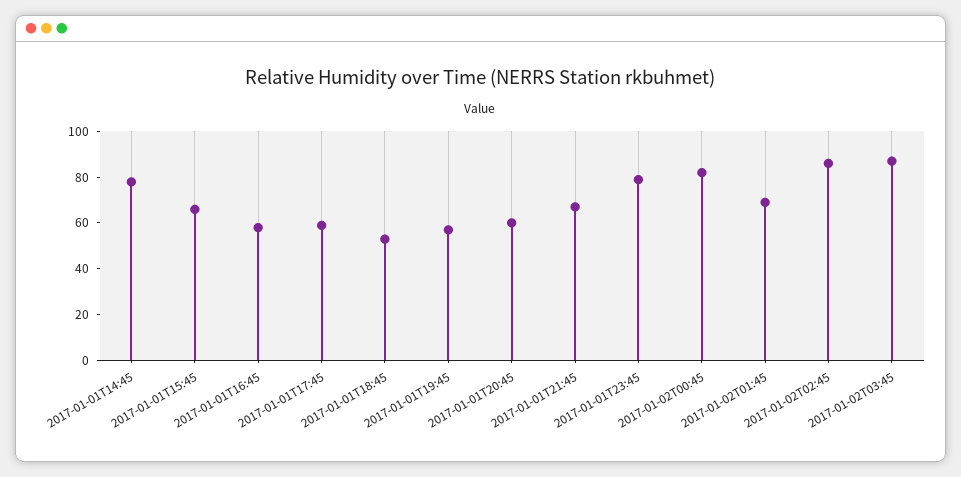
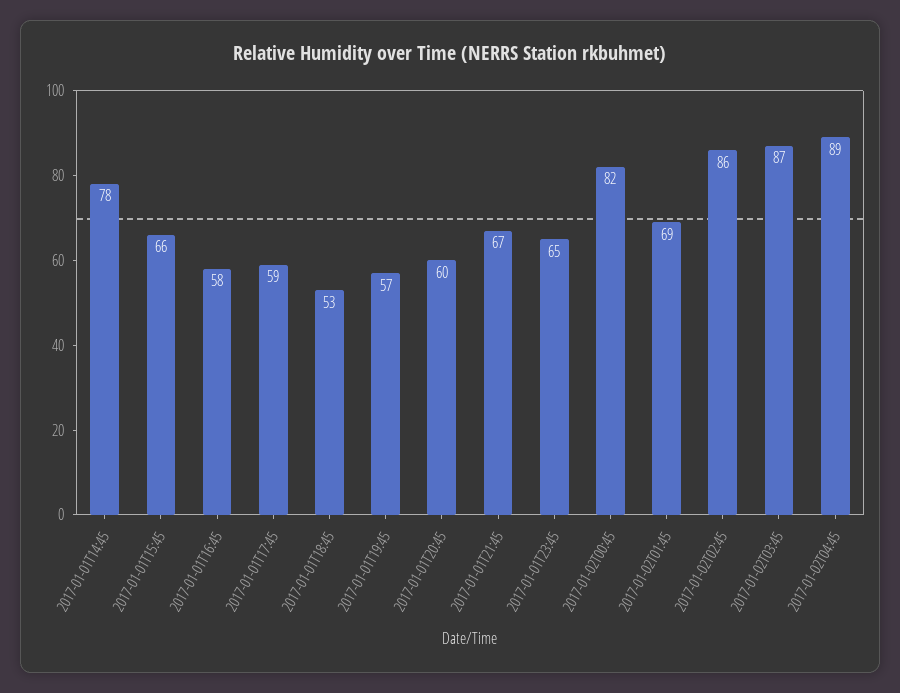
2017-01-01T23:45: 80 -> 65
2017-01-02T04:45: none -> 89

